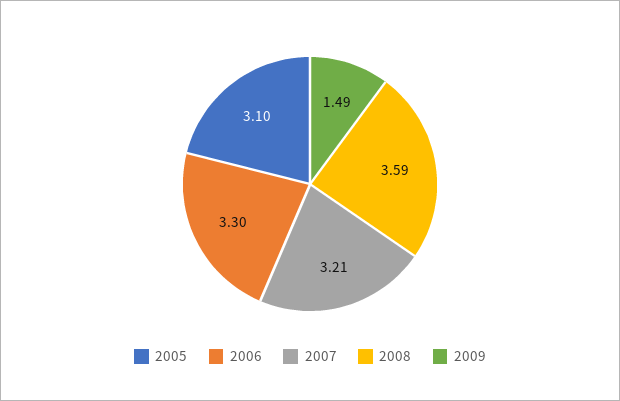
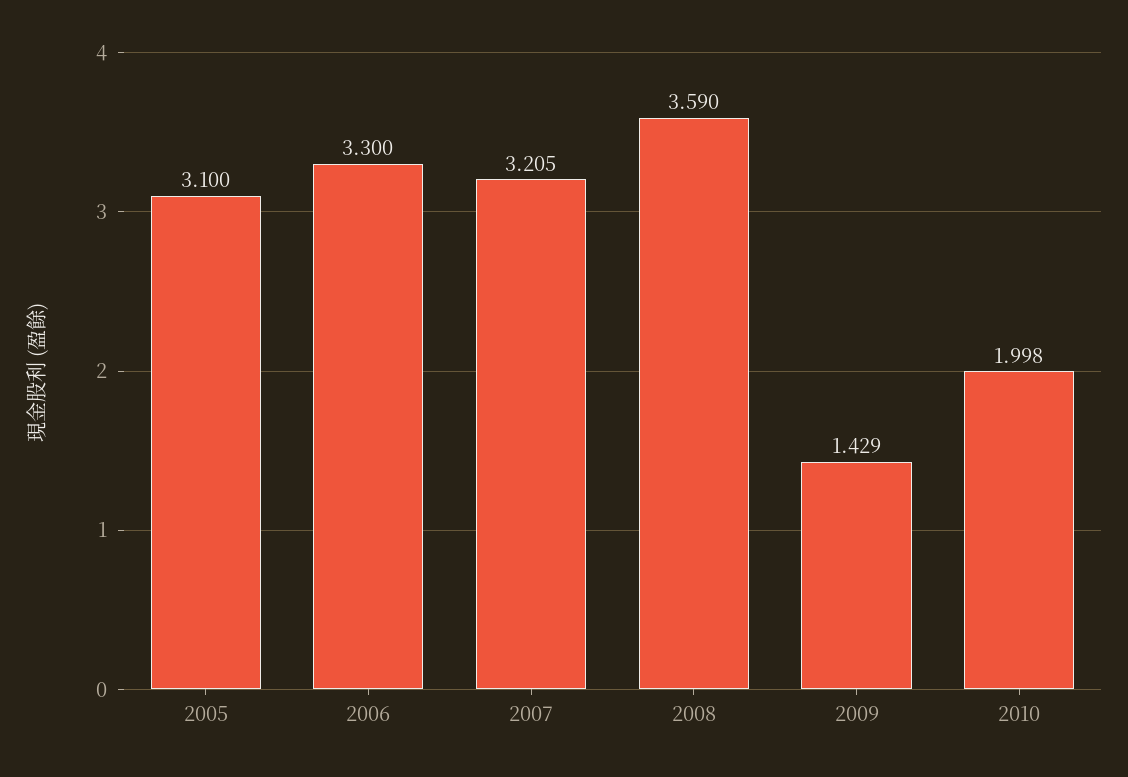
2009: 1.49 -> 1.429
2010: none -> 1.998

